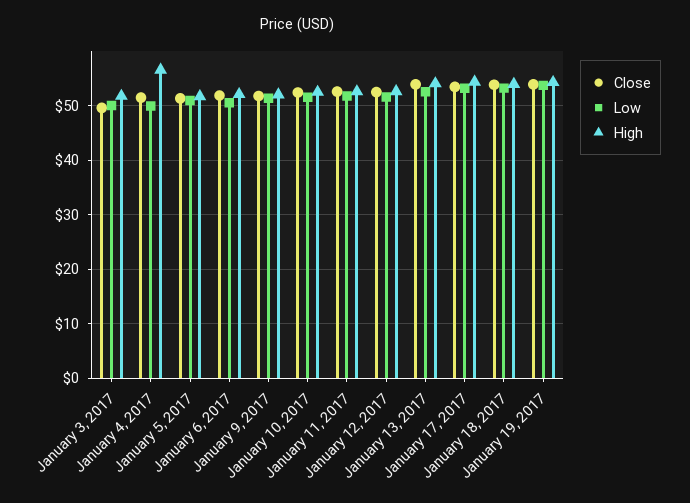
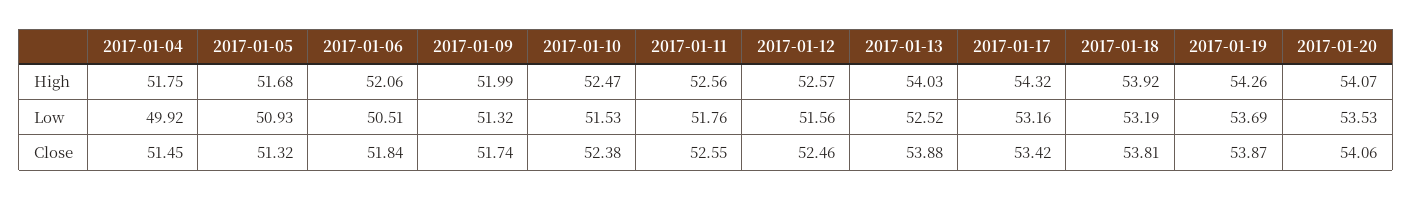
Close, January 3, 2017: 50 -> none
Low, January 3, 2017: 50 -> none
High, January 3, 2017: 52 -> none
High, January 4, 2017: 56 -> 51.75
High, 2017-01-20: none -> 54.07
Low, 2017-01-20: none -> 53.53
Close, 2017-01-20: none -> 54.06

